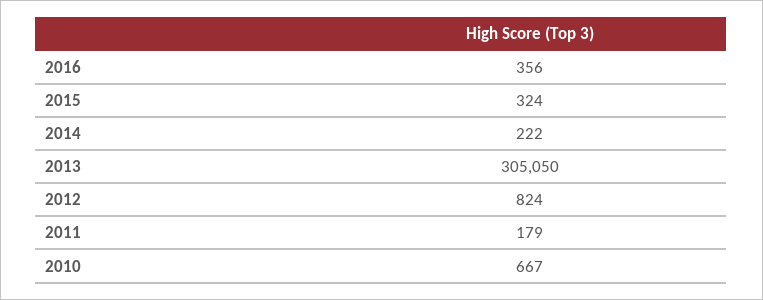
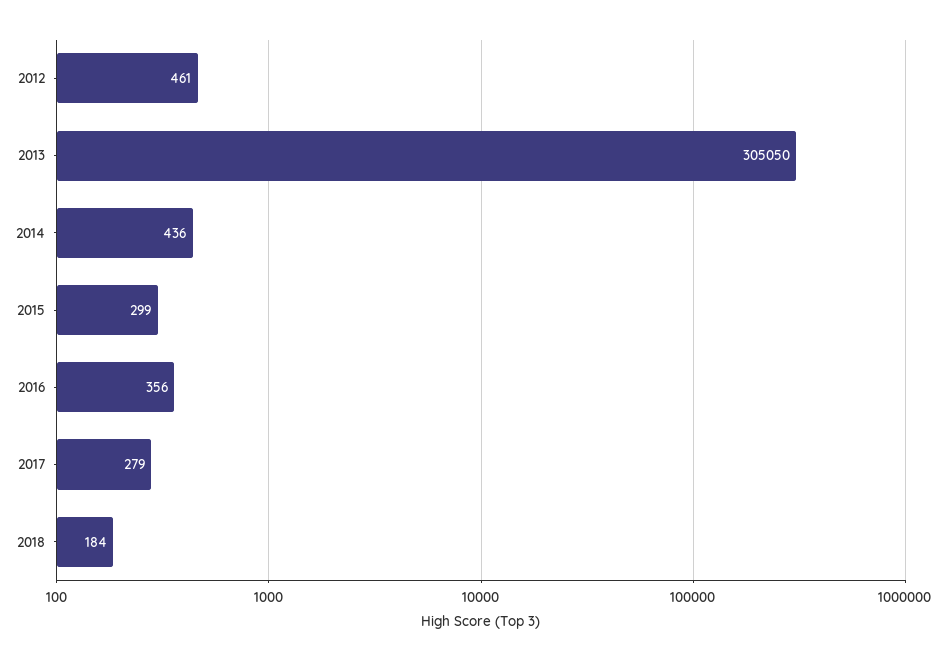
2015: 324 -> 299
2014: 222 -> 436
2012: 824 -> 461
2011: 179 -> none
2010: 667 -> none
2017: none -> 279
2018: none -> 184

